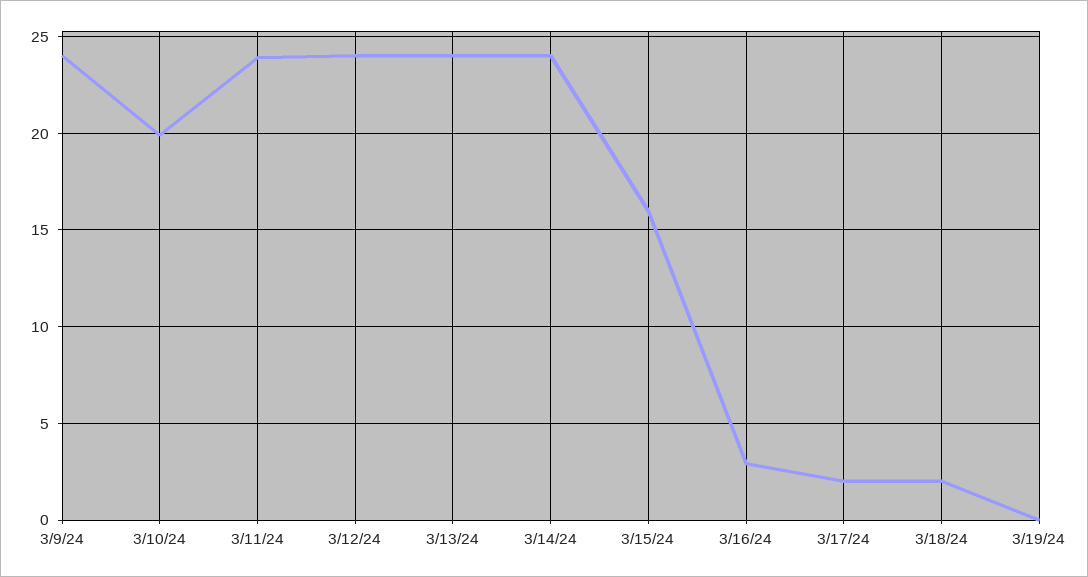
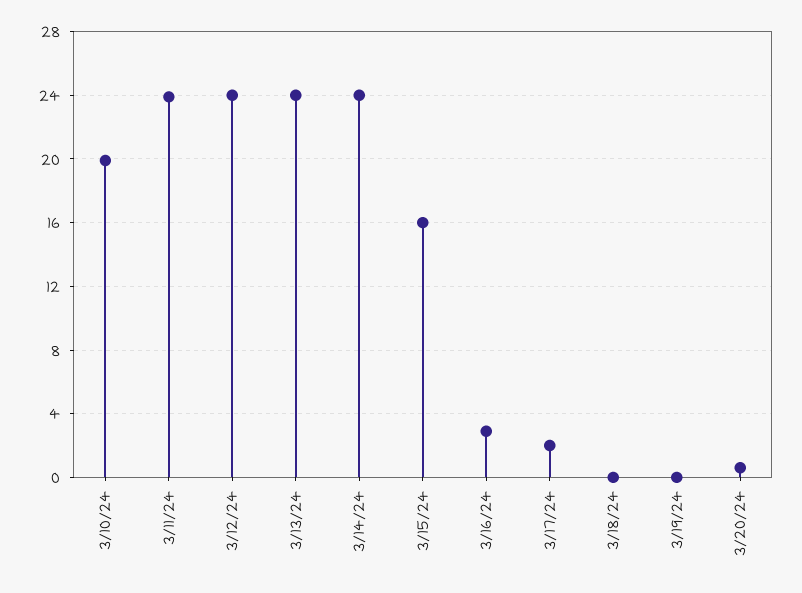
3/9/24: 24 -> none
3/18/24: 2 -> 0
3/20/24: none -> 0.5

